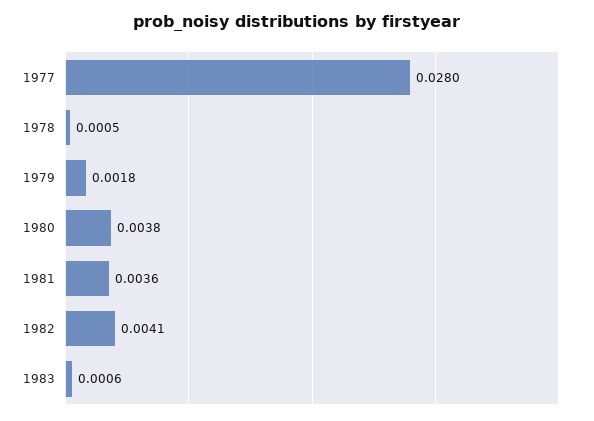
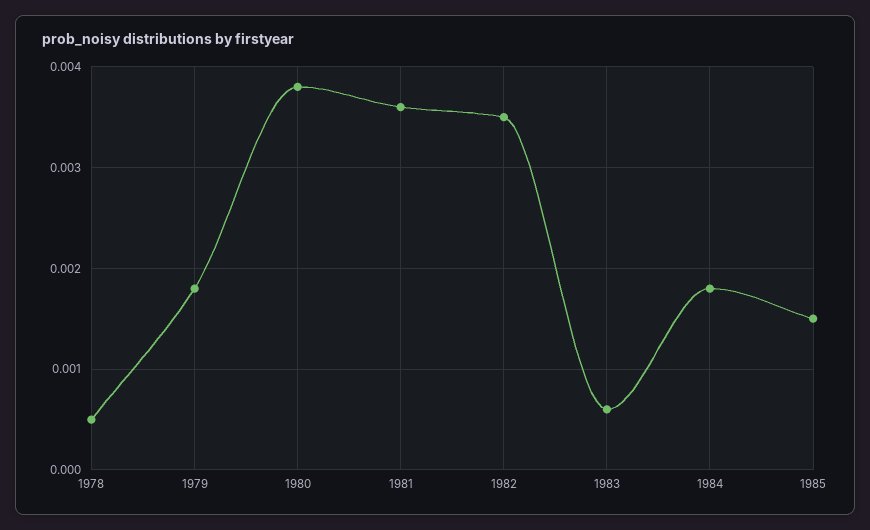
1977: 0.028 -> none
1982: 0.0041 -> 0.0035
1984: none -> 0.0018
1985: none -> 0.0015

